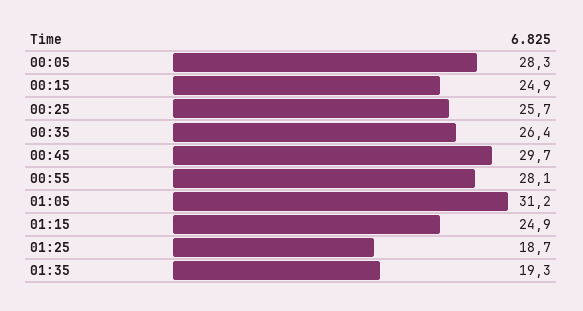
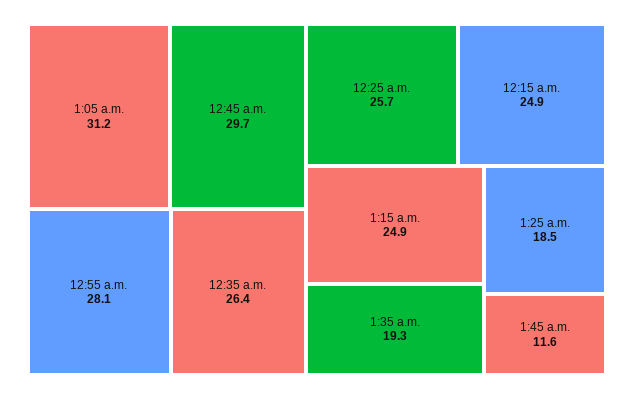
00:05: 28.3 -> none
01:25: 18.7 -> 18.5
1:45 a.m.: none -> 11.6

